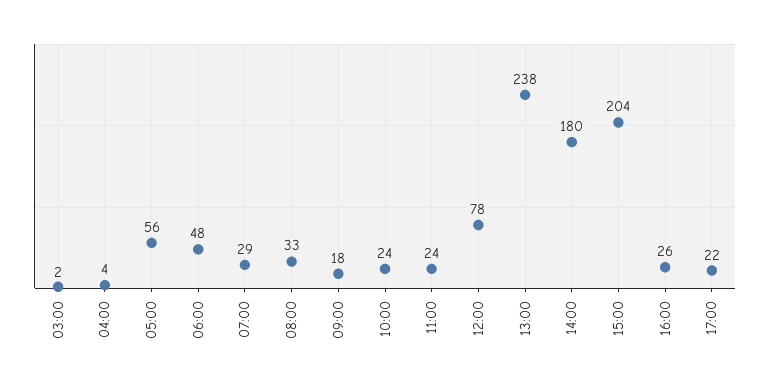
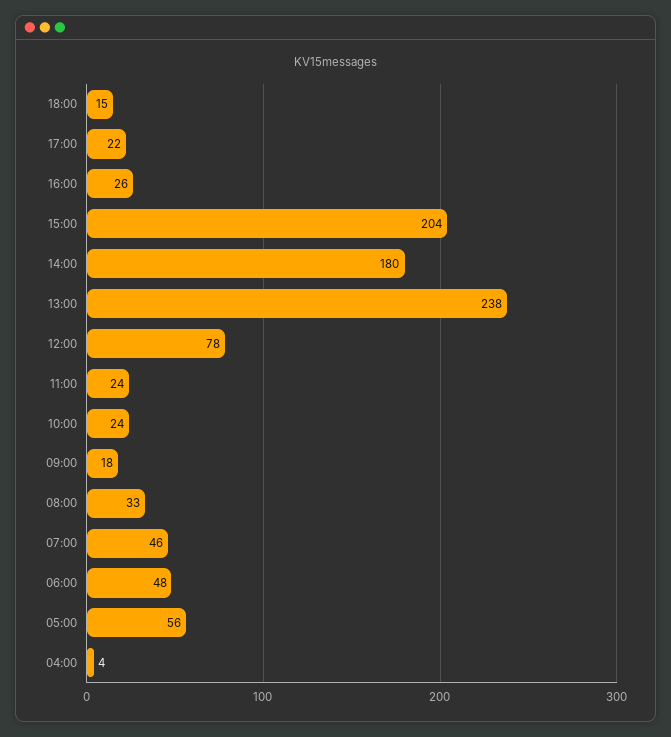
03:00: 2 -> none
07:00: 29 -> 46
18:00: none -> 15

